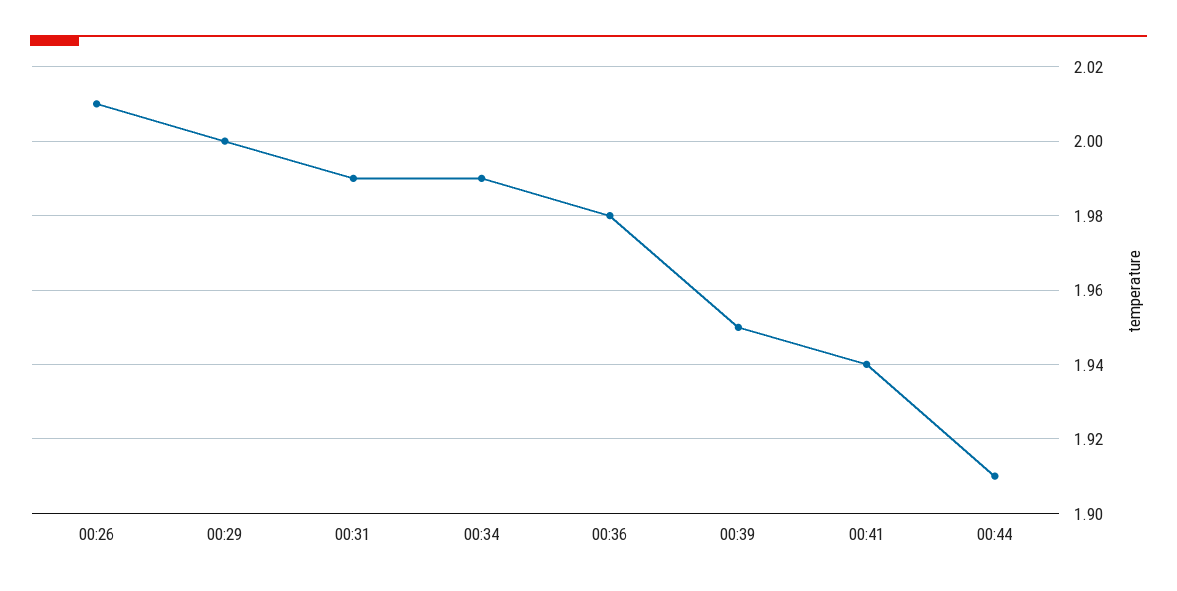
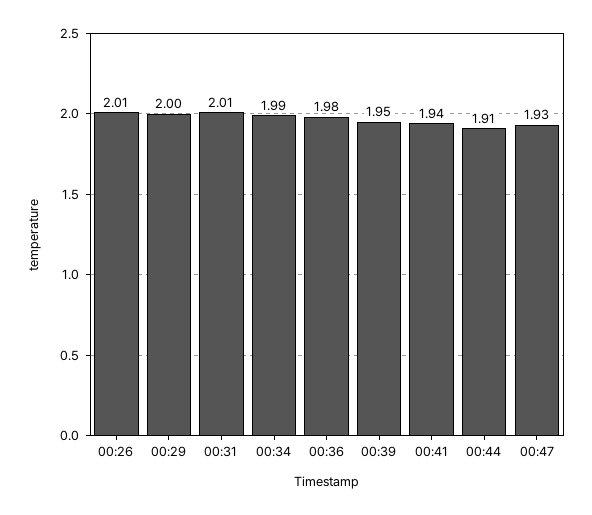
00:31: 1.99 -> 2.01
00:47: none -> 1.93

